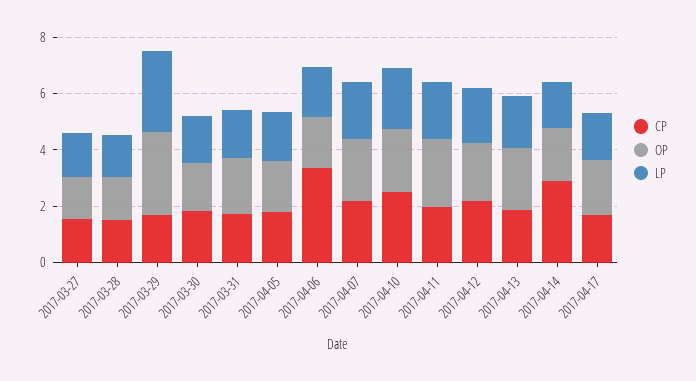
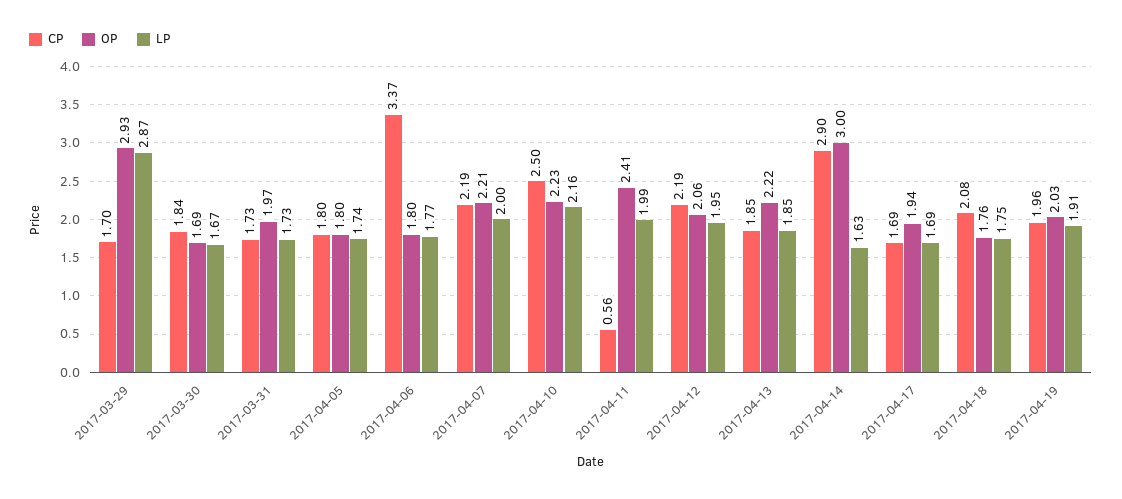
CP, 2017-03-27: 1.5 -> none
OP, 2017-03-27: 1.5 -> none
LP, 2017-03-27: 1.5 -> none
CP, 2017-03-28: 1.5 -> none
OP, 2017-03-28: 1.5 -> none
LP, 2017-03-28: 1.5 -> none
CP, 2017-04-11: 2 -> 0.56
OP, 2017-04-14: 2 -> 3
CP, 2017-04-18: none -> 2.08
OP, 2017-04-18: none -> 1.76
LP, 2017-04-18: none -> 1.75
CP, 2017-04-19: none -> 1.96
OP, 2017-04-19: none -> 2.03
LP, 2017-04-19: none -> 1.91

